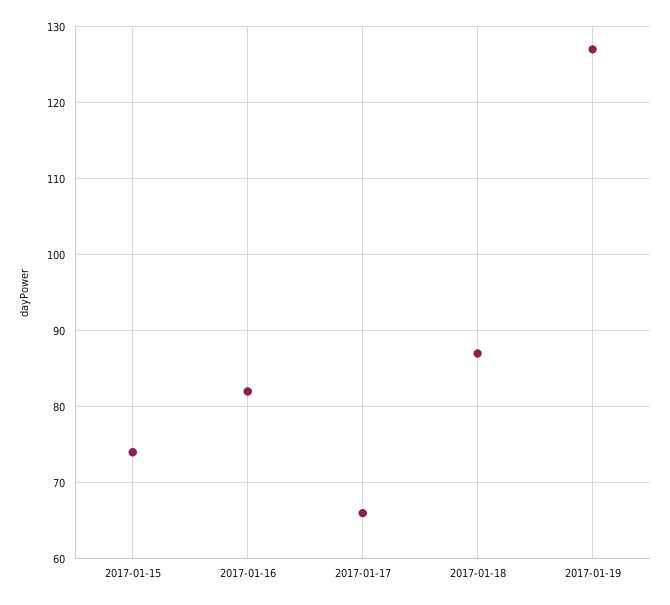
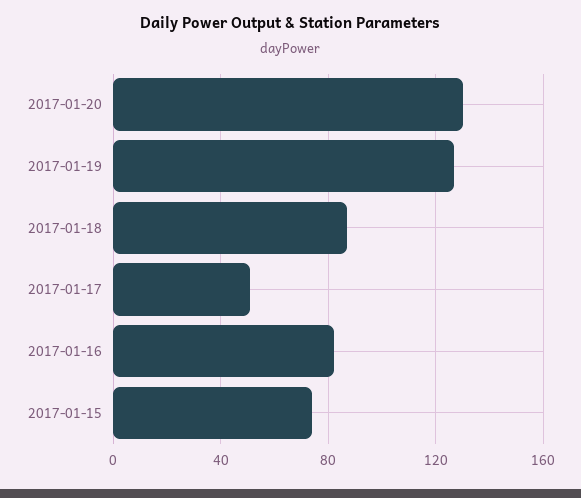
2017-01-17: 66 -> 50
2017-01-20: none -> 130

